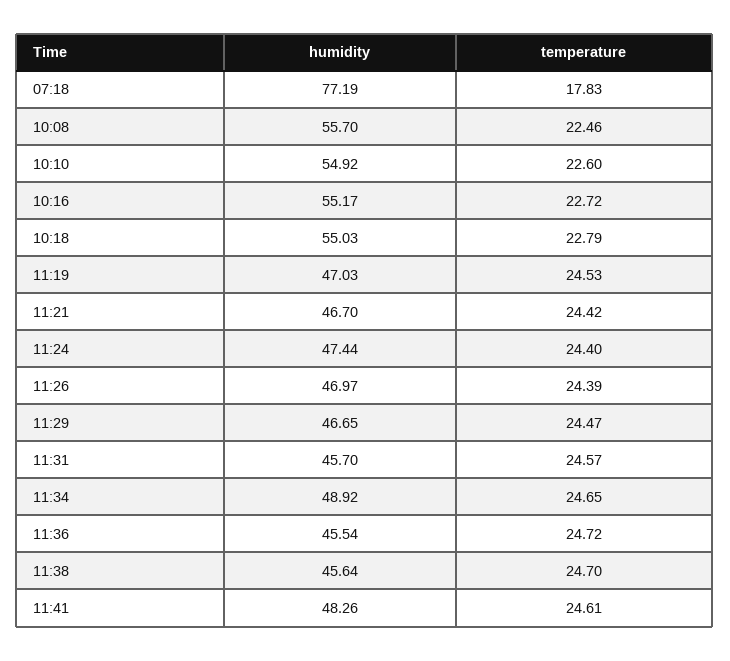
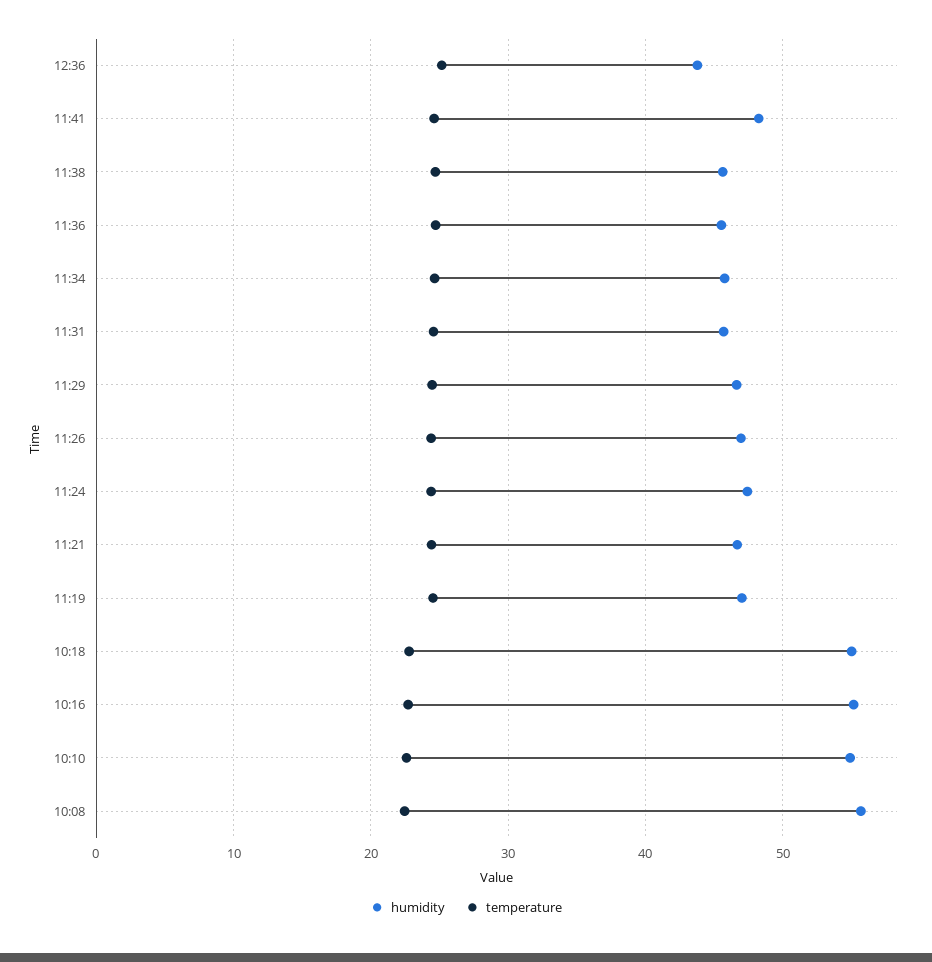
humidity, 07:18: 77.19 -> none
temperature, 07:18: 17.83 -> none
humidity, 11:34: 48.92 -> 46
humidity, 12:36: none -> 44
temperature, 12:36: none -> 25

